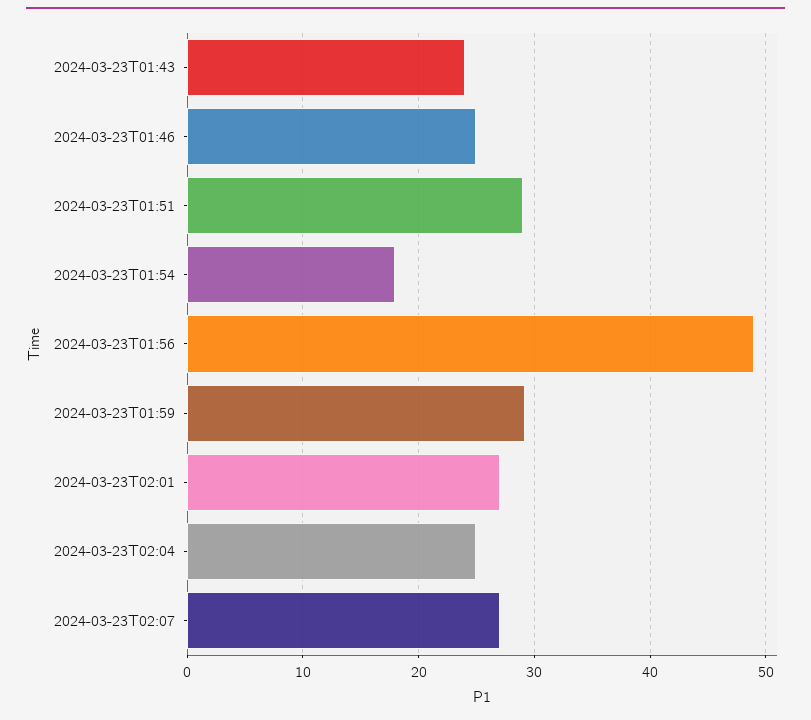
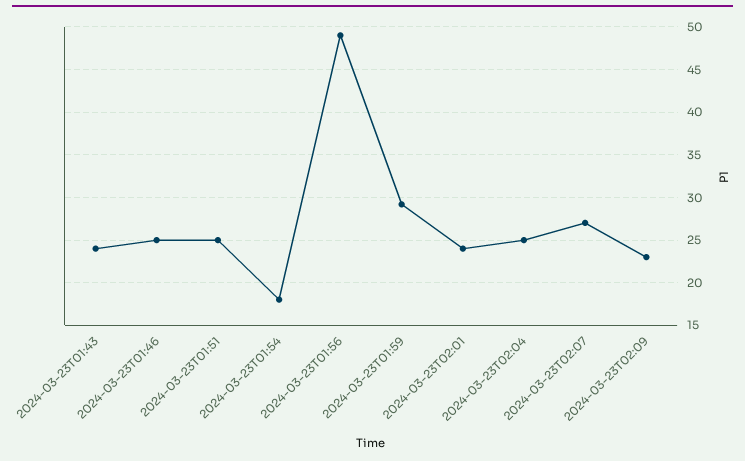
2024-03-23T01:51: 29 -> 25
2024-03-23T02:01: 27 -> 24
2024-03-23T02:09: none -> 23

